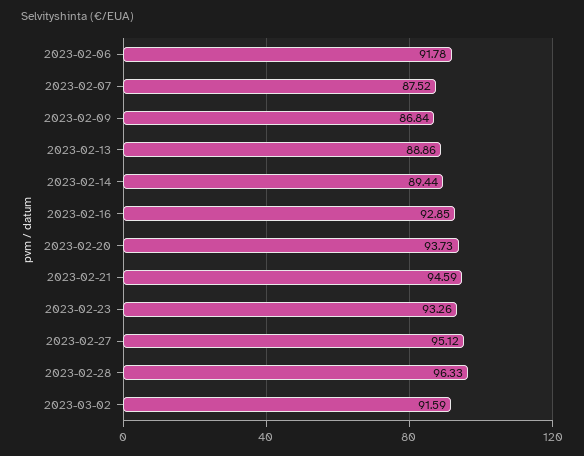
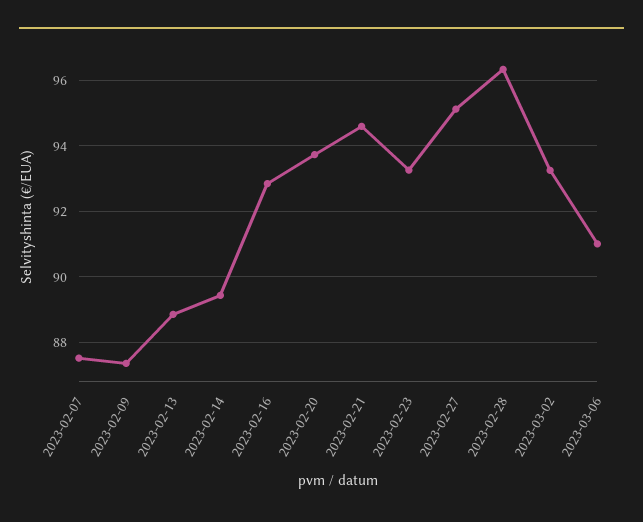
2023-02-06: 91.78 -> none
2023-02-09: 86.84 -> 87.4
2023-03-02: 91.59 -> 93.2
2023-03-06: none -> 91

